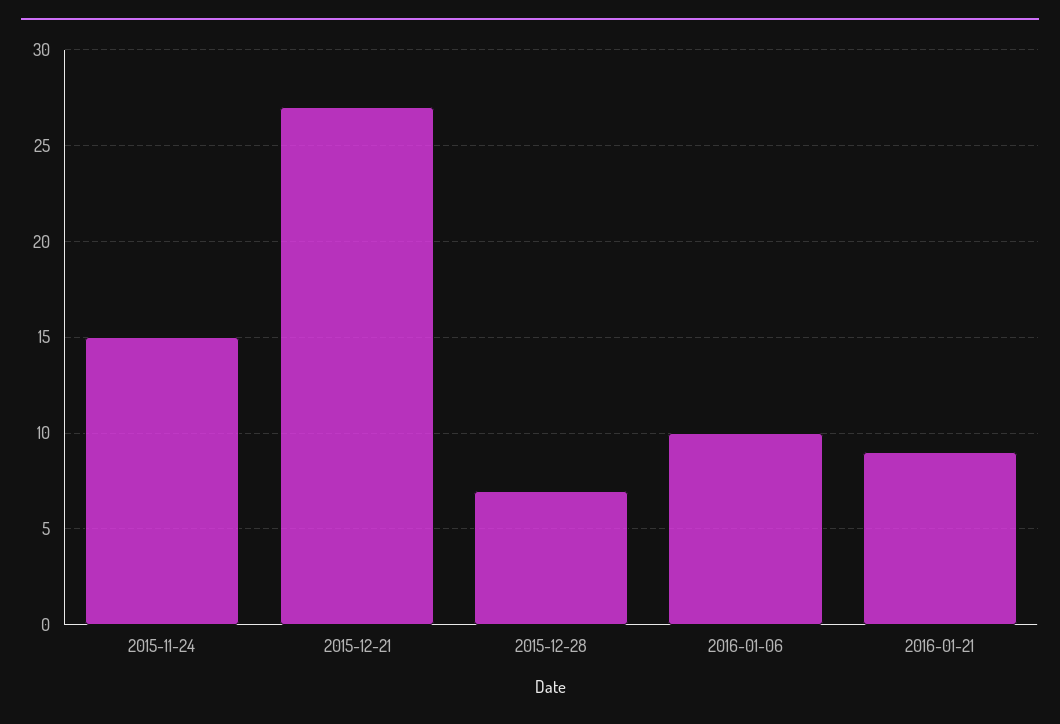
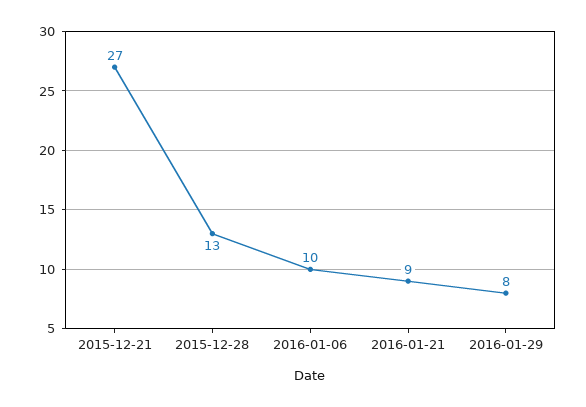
2015-11-24: 15 -> none
2015-12-28: 7 -> 13
2016-01-29: none -> 8

